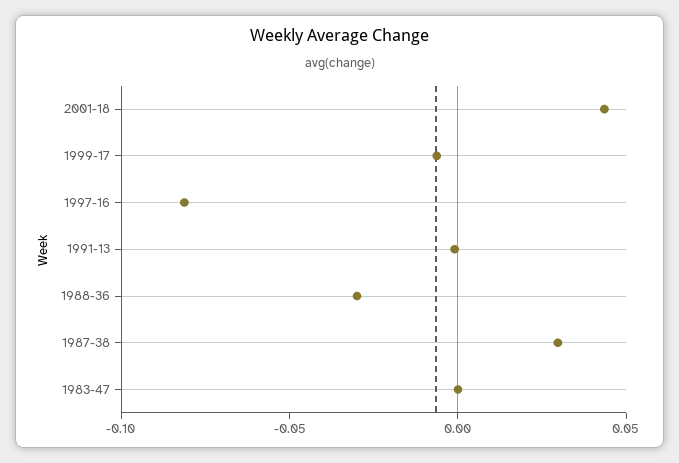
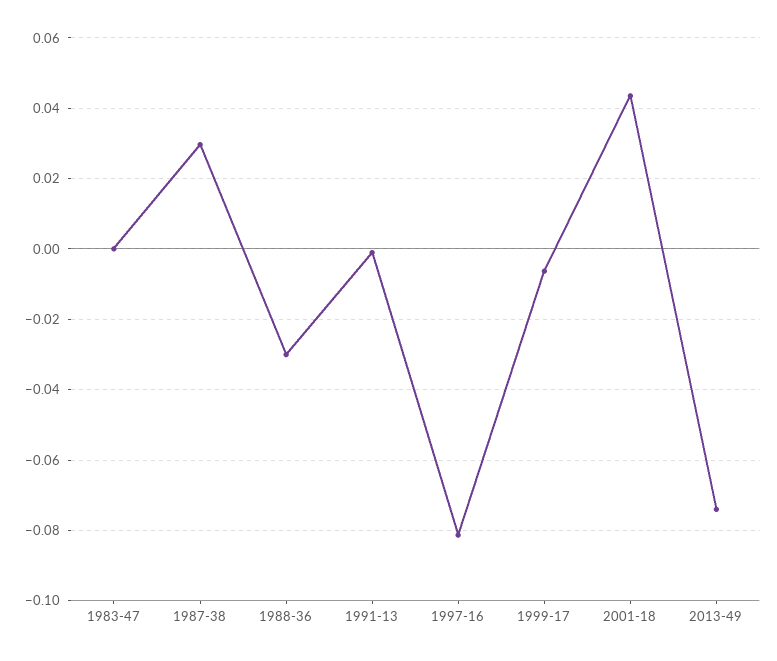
2013-49: none -> -0.074

